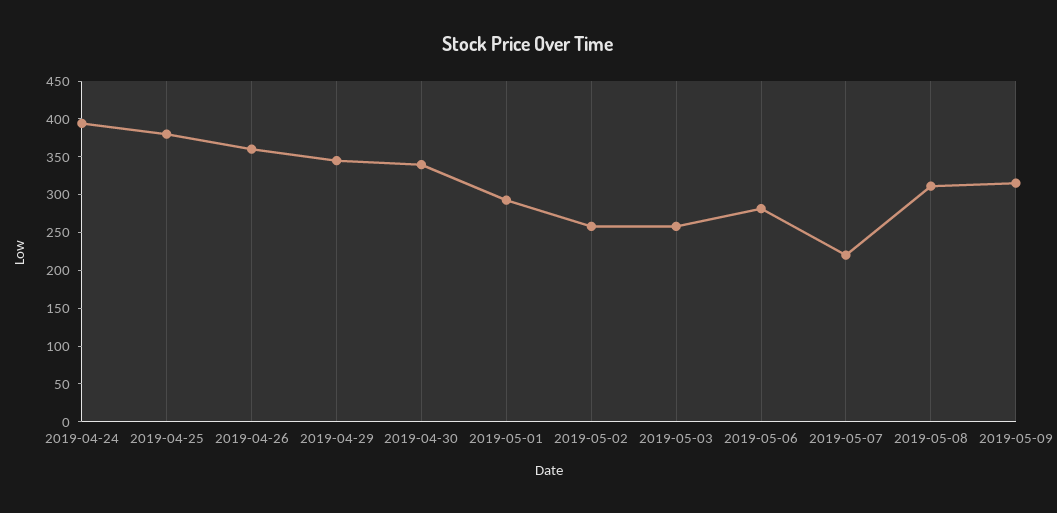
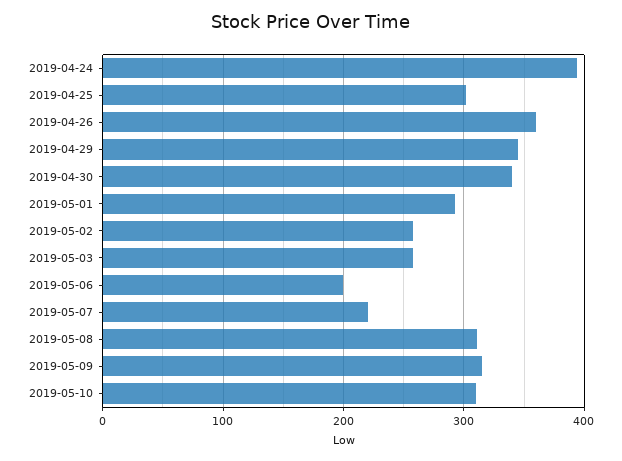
2019-04-25: 375 -> 300
2019-05-06: 275 -> 200
2019-05-10: none -> 310

